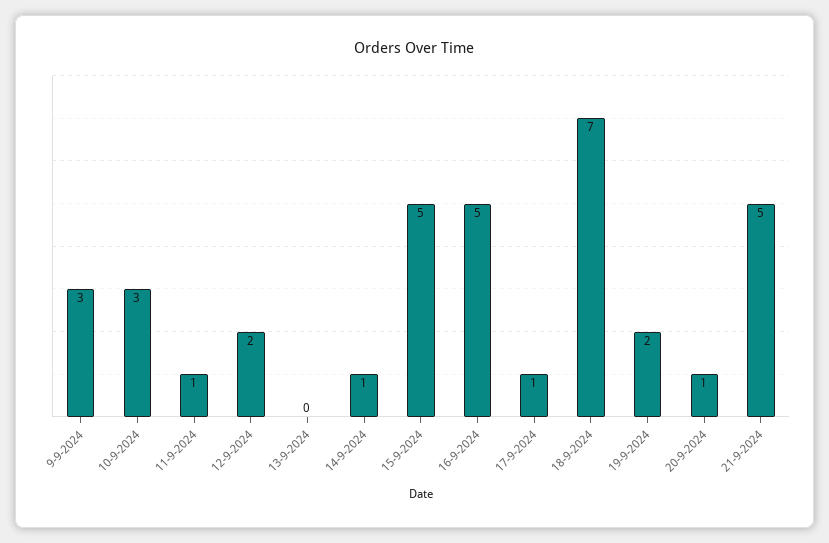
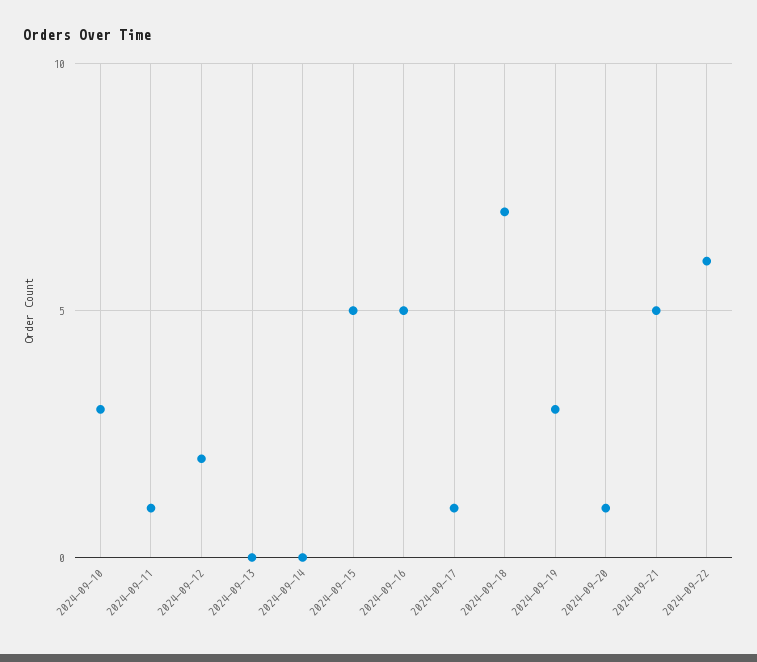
9-9-2024: 3 -> none
14-9-2024: 1 -> 0
19-9-2024: 2 -> 3
2024-09-22: none -> 6

